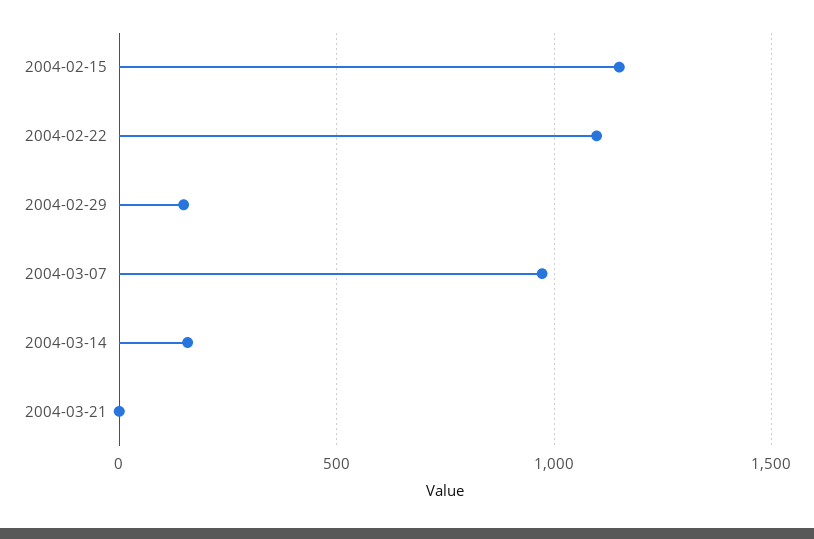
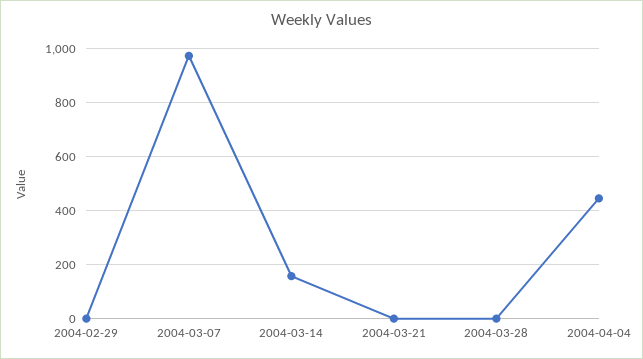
2004-02-15: 1150 -> none
2004-02-22: 1100 -> none
2004-02-29: 150 -> 0
2004-03-28: none -> 0
2004-04-04: none -> 450

